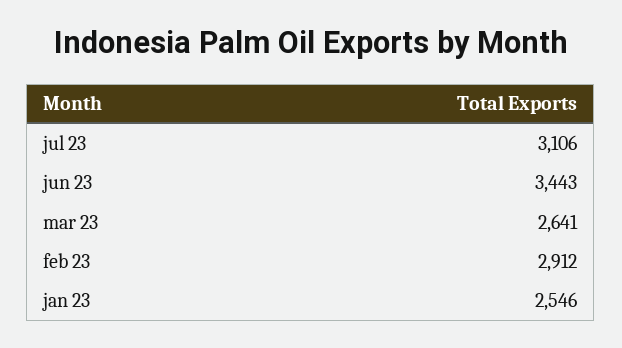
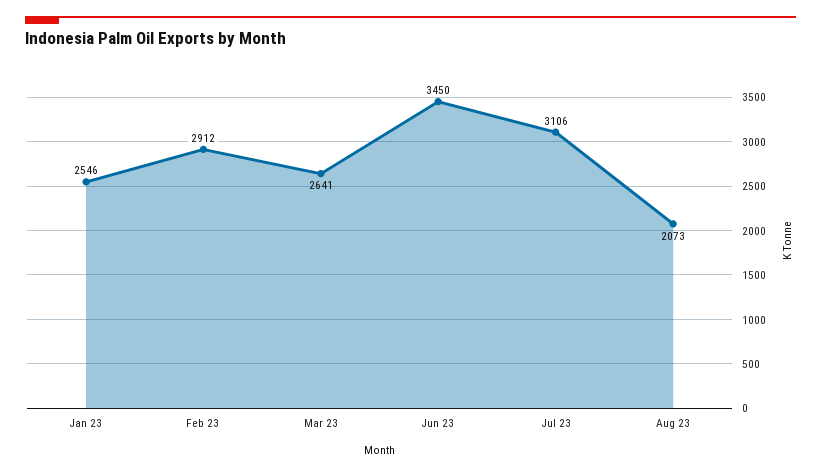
jun 23: 3443 -> 3450
Aug 23: none -> 2073

